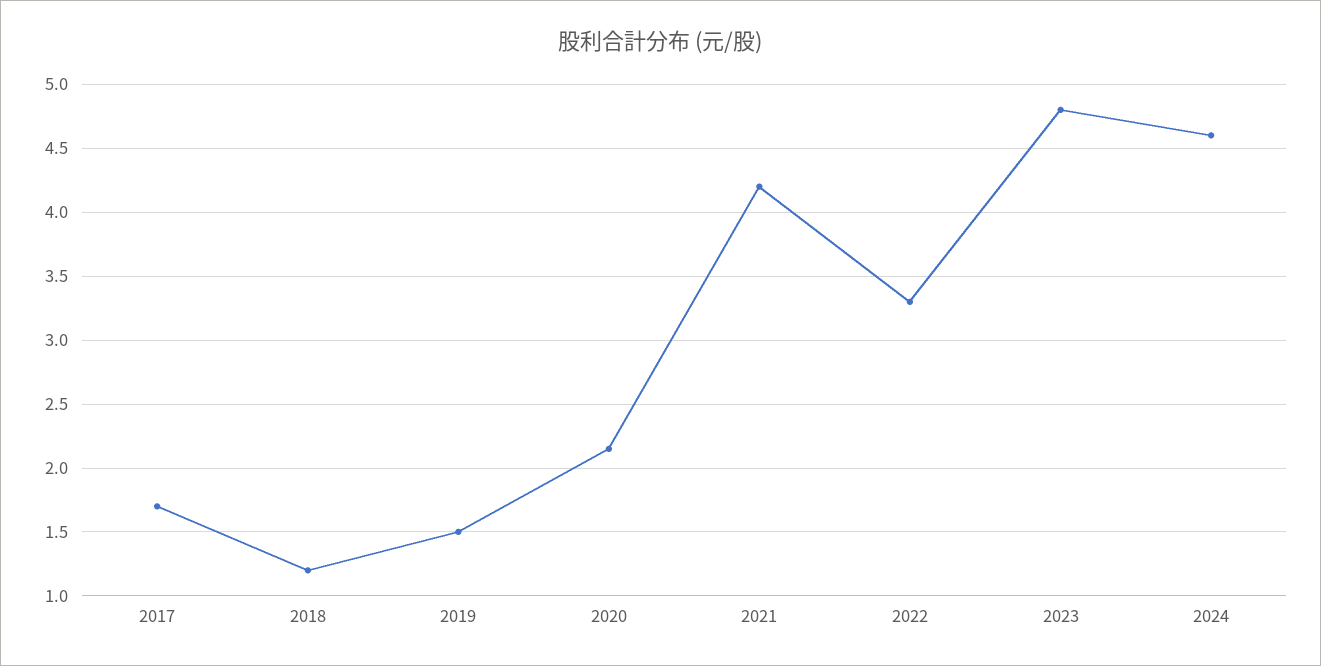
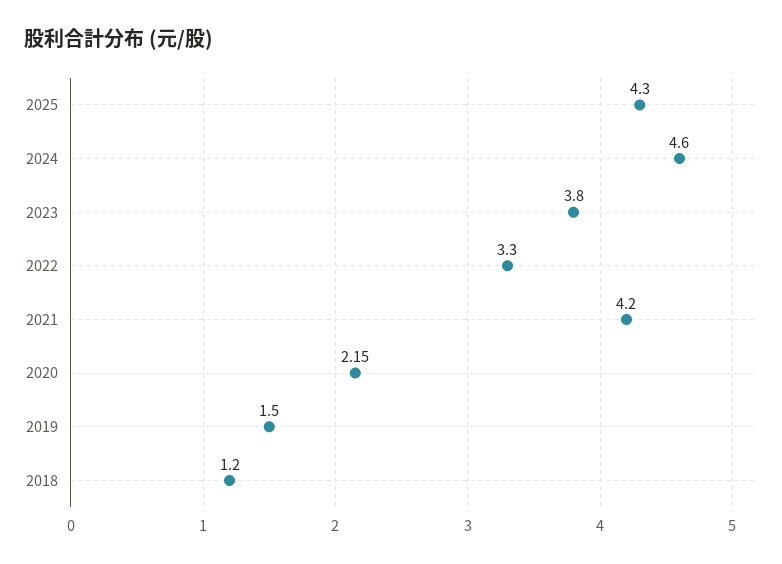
2017: 1.7 -> none
2023: 4.8 -> 3.8
2025: none -> 4.3

